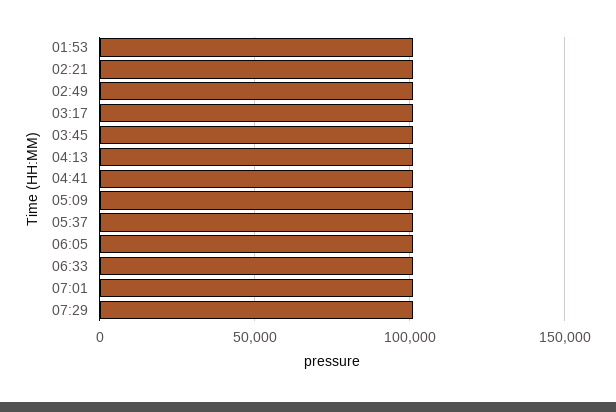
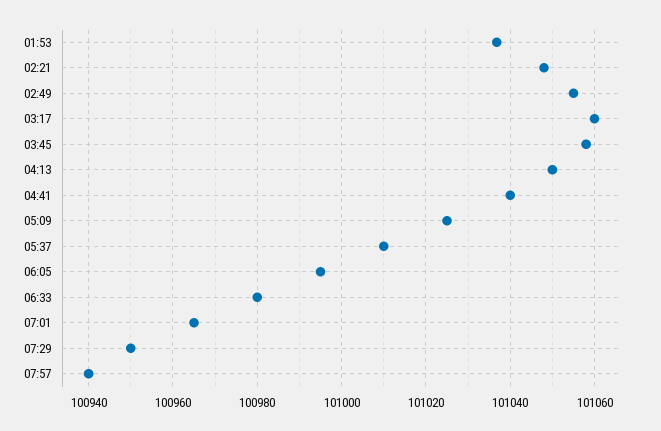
07:57: none -> 100940

